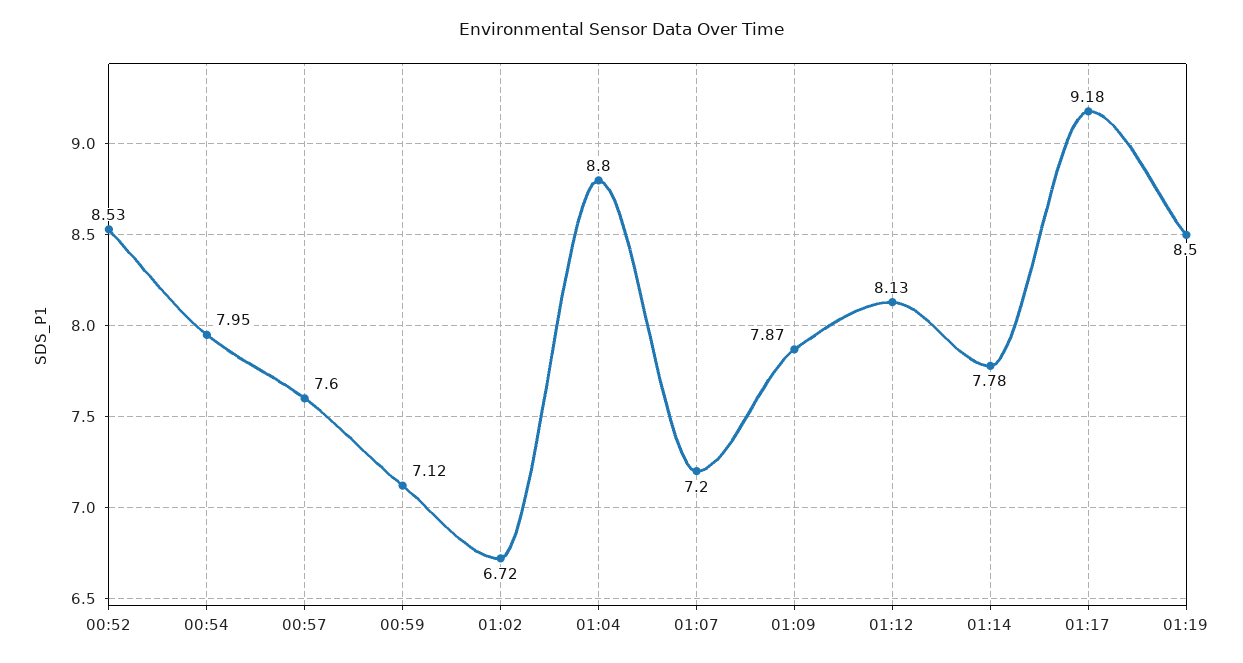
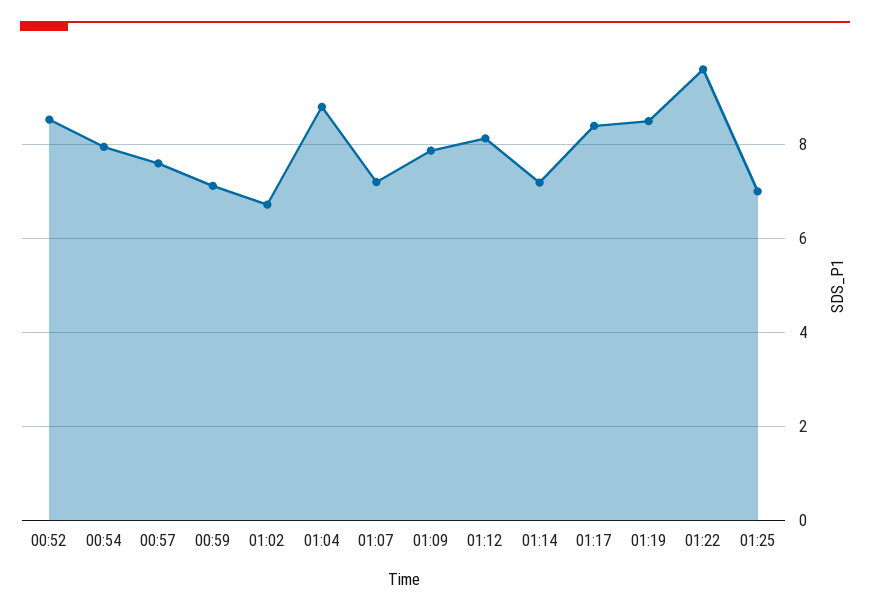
01:14: 7.78 -> 7.2
01:17: 9.18 -> 8.4
01:22: none -> 9.6
01:25: none -> 7

